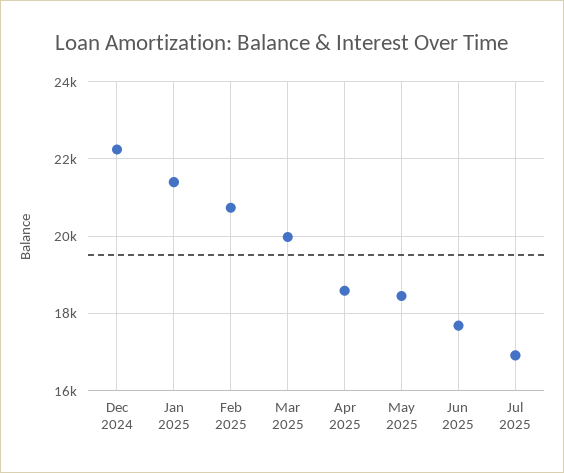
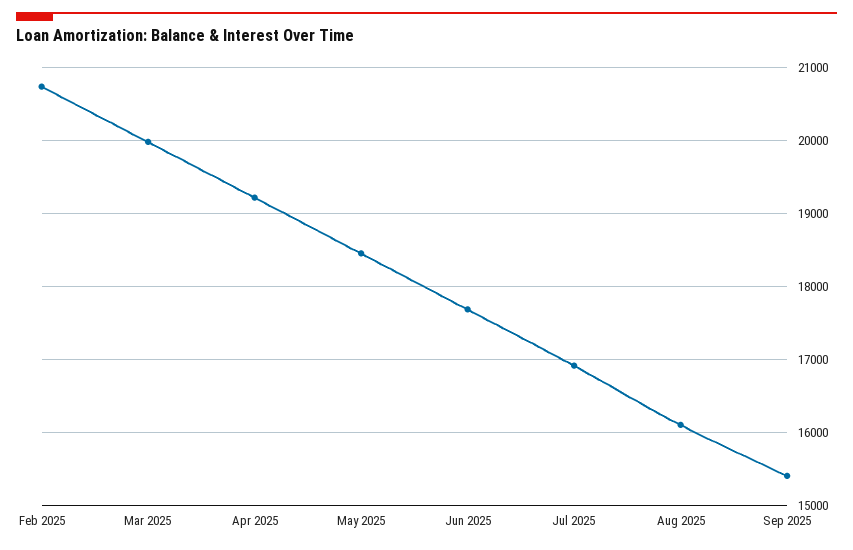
Dec 2024: 22200 -> none
Jan 2025: 21400 -> none
Apr 2025: 18600 -> 19200
Aug 2025: none -> 16100
Sep 2025: none -> 15400

